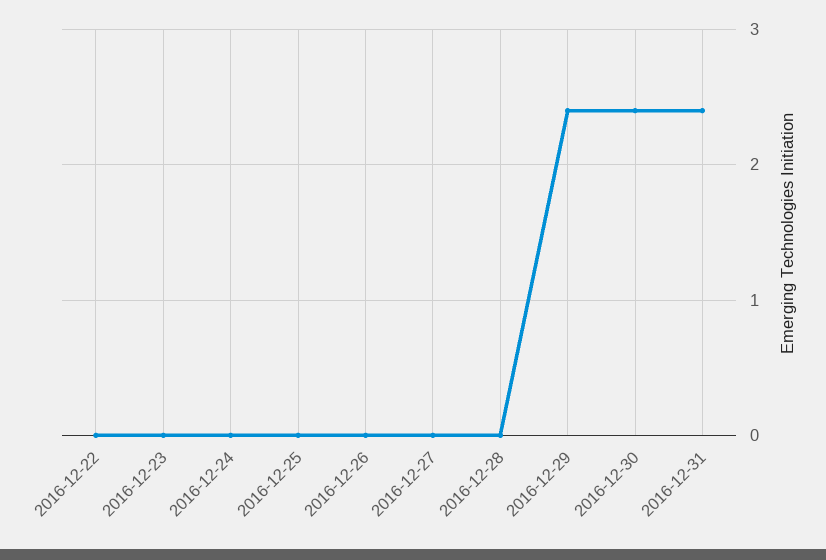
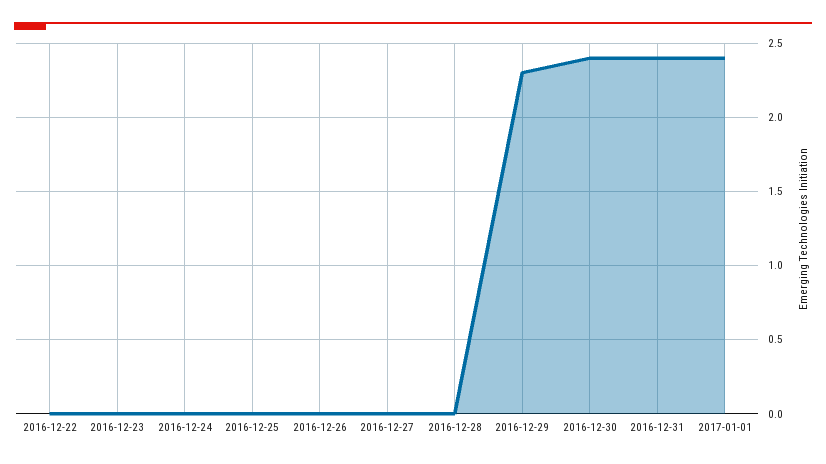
2016-12-29: 2.4 -> 2.3
2017-01-01: none -> 2.4

